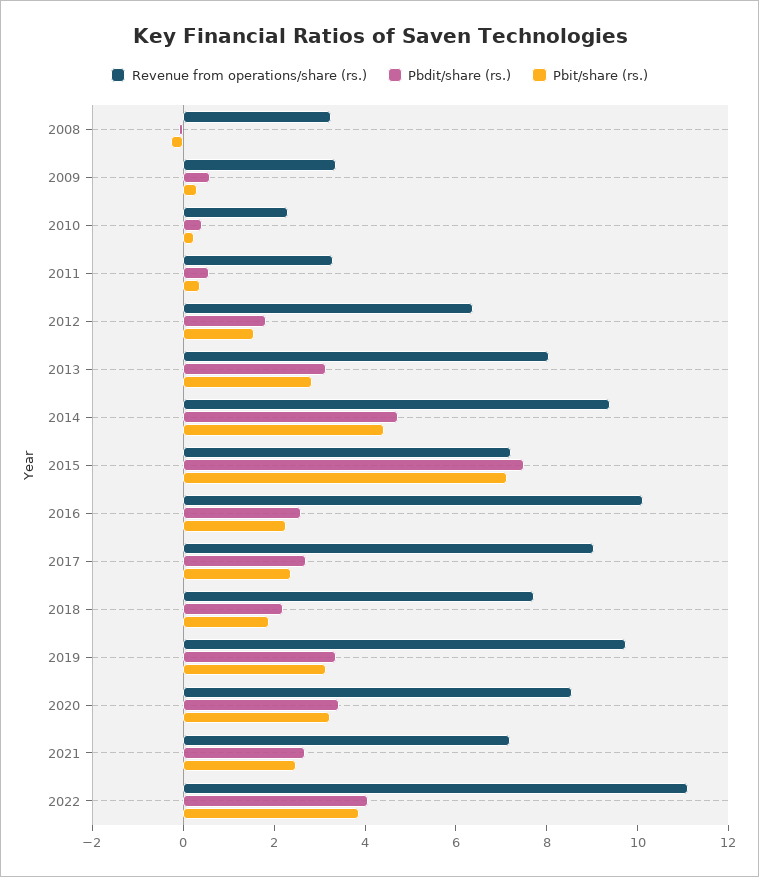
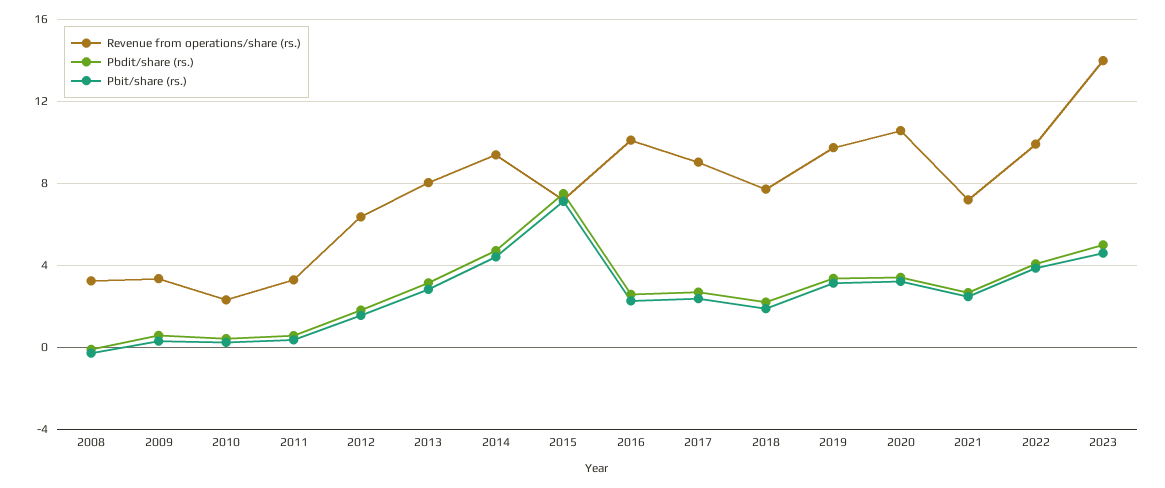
Revenue from operations/share (rs.), 2020: 8.5 -> 10.5
Revenue from operations/share (rs.), 2022: 11 -> 10
Revenue from operations/share (rs.), 2023: none -> 14
Pbdit/share (rs.), 2023: none -> 5
Pbit/share (rs.), 2023: none -> 4.5

